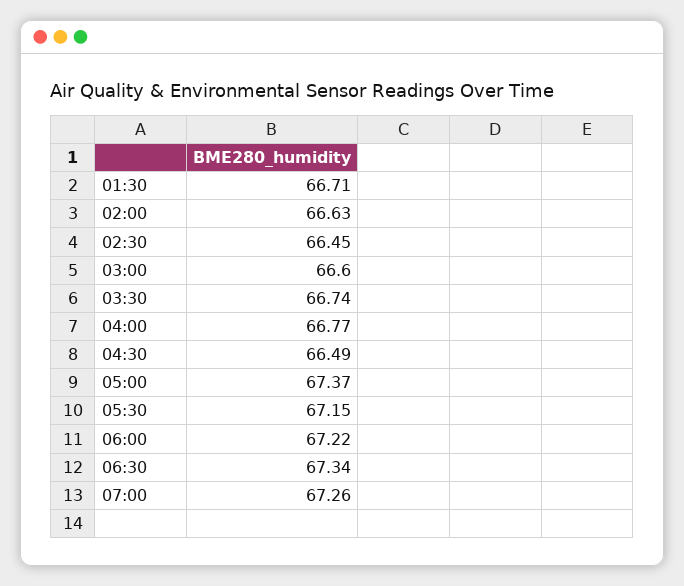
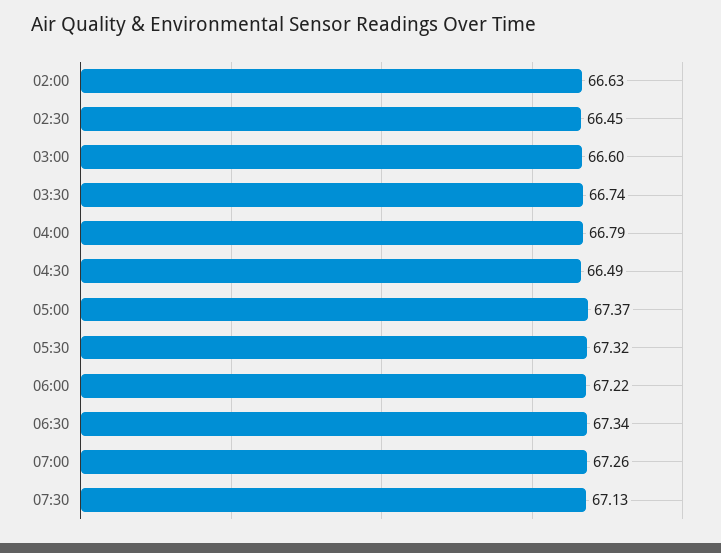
01:30: 66.71 -> none
04:00: 66.77 -> 66.79
05:30: 67.15 -> 67.32
07:30: none -> 67.13

